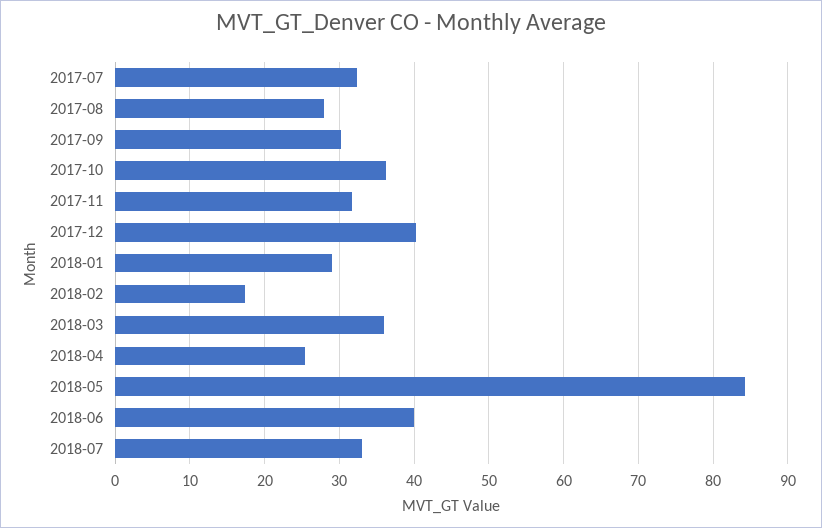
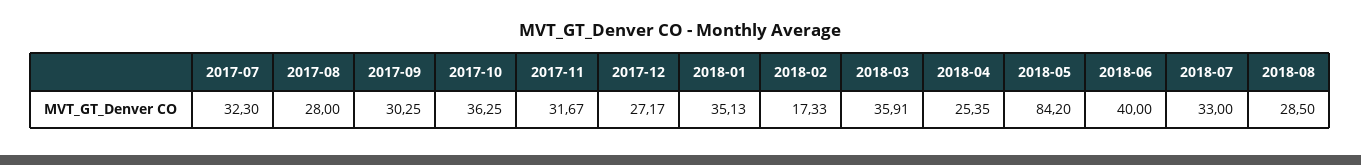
2017-12: 40 -> 27.17
2018-01: 29 -> 35.13
2018-08: none -> 28.5

